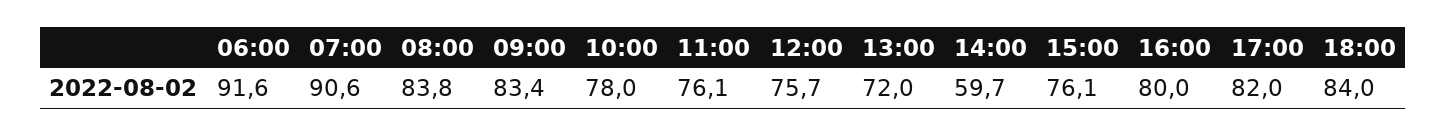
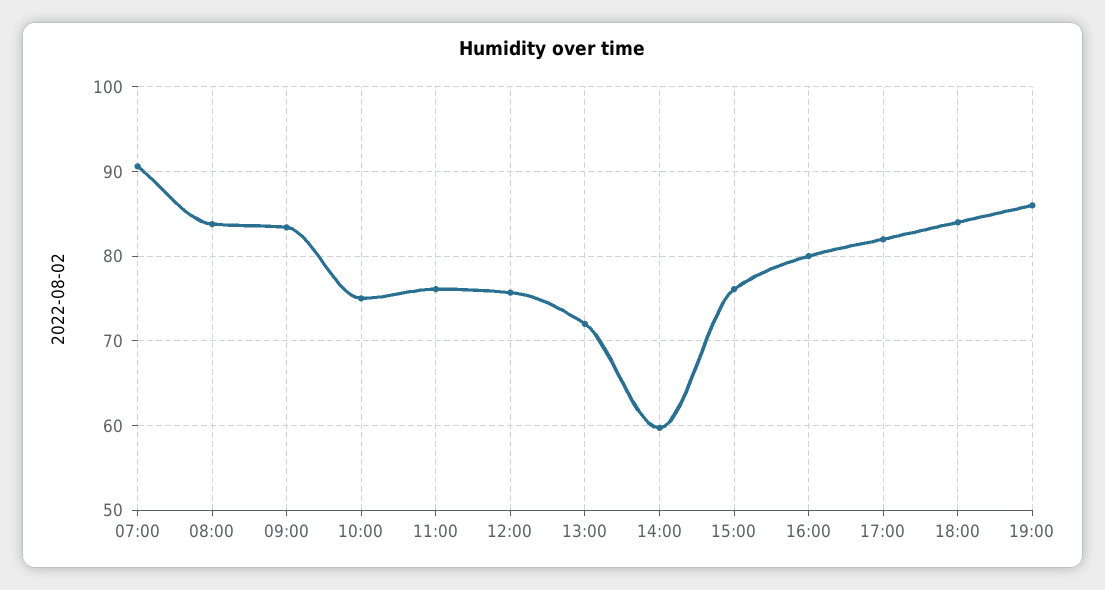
06:00: 91.6 -> none
10:00: 78 -> 75
19:00: none -> 86

